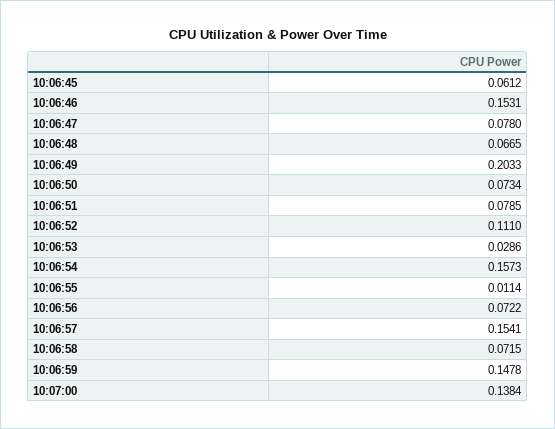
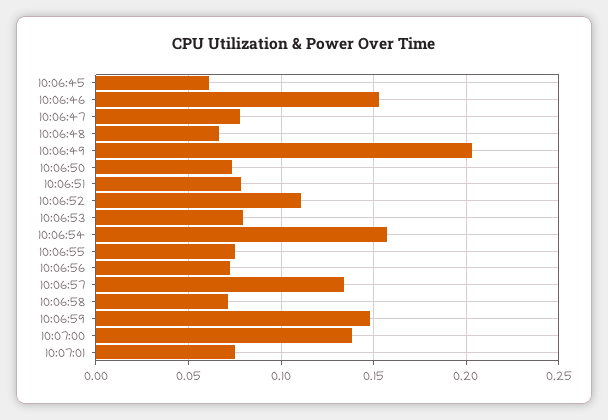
10:06:53: 0.0286 -> 0.08
10:06:55: 0.0114 -> 0.075
10:06:57: 0.1541 -> 0.135
10:07:01: none -> 0.075

